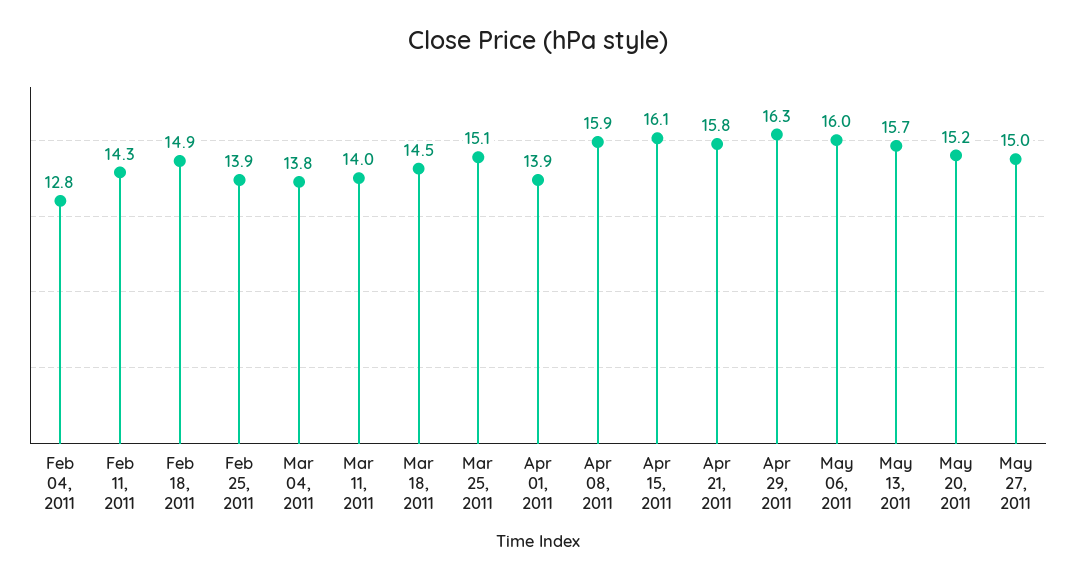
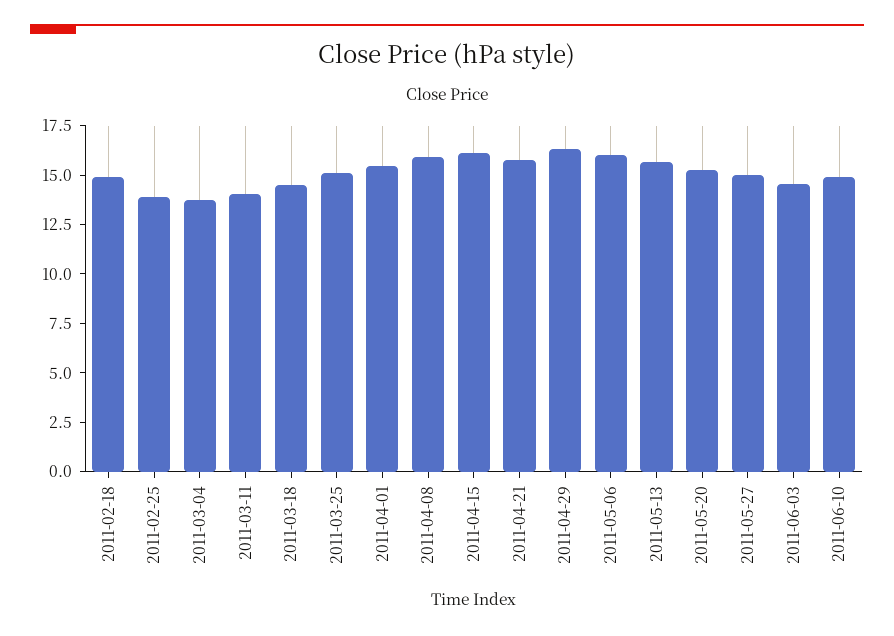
Feb 04, 2011: 12.8 -> none
Feb 11, 2011: 14.3 -> none
Apr 01, 2011: 13.9 -> 15.5
2011-06-03: none -> 14.5
2011-06-10: none -> 15

